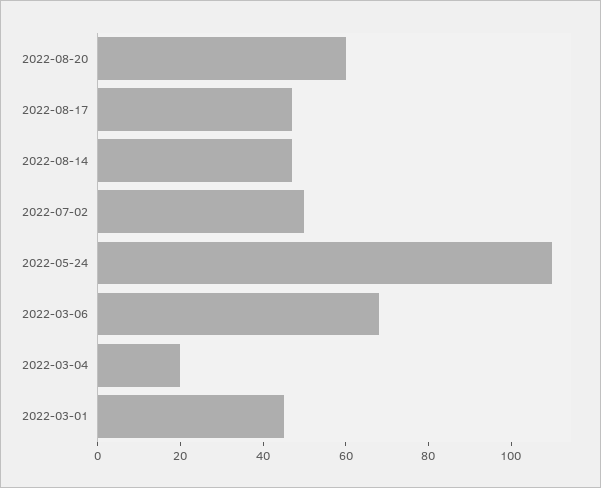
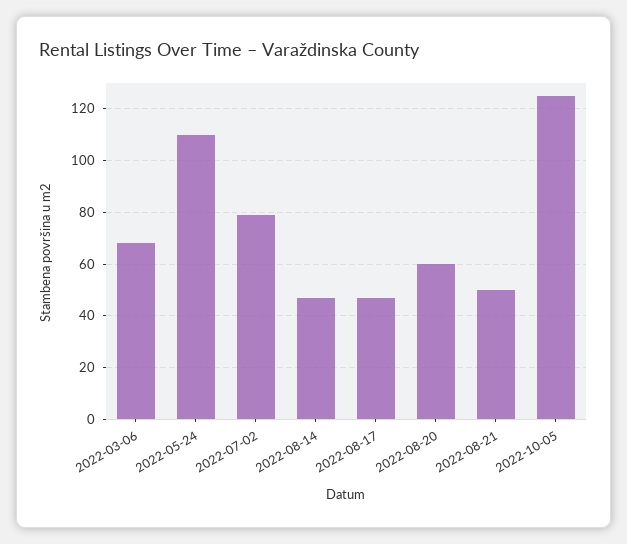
2022-07-02: 50 -> 80
2022-03-04: 20 -> none
2022-03-01: 45 -> none
2022-08-21: none -> 50
2022-10-05: none -> 125

